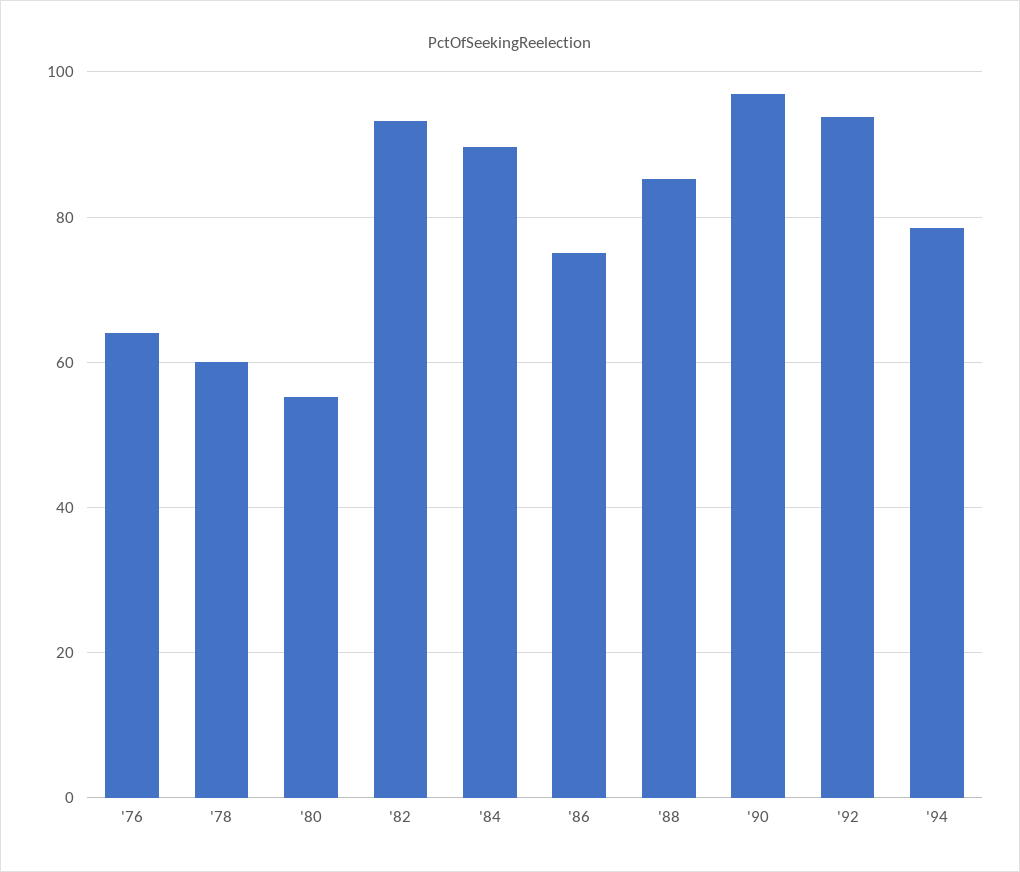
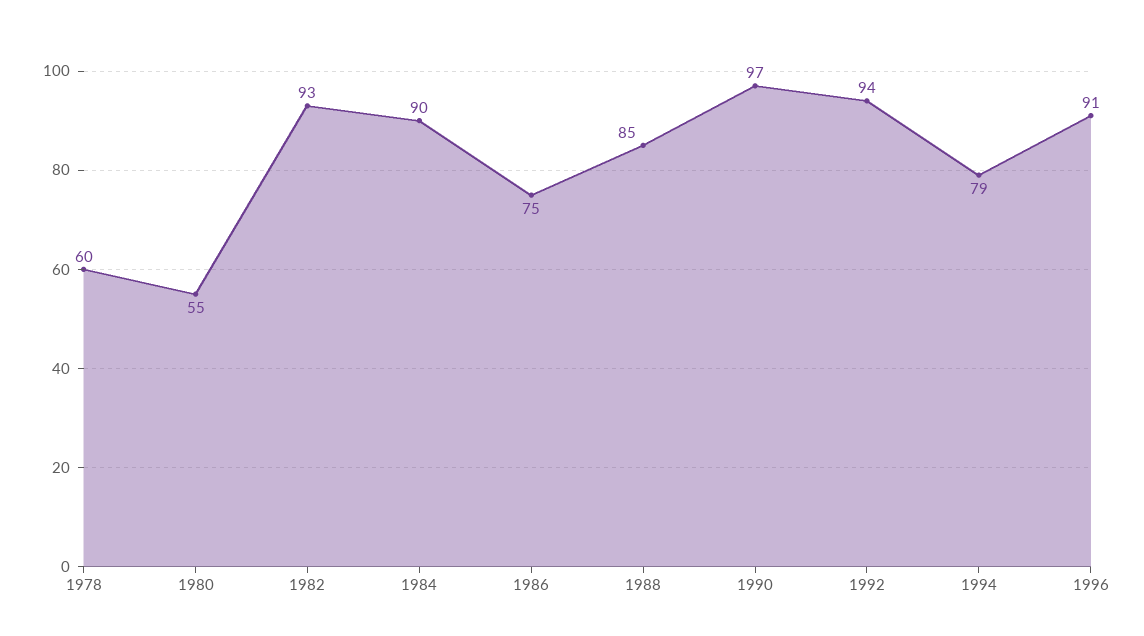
'76: 64 -> none
1996: none -> 91

